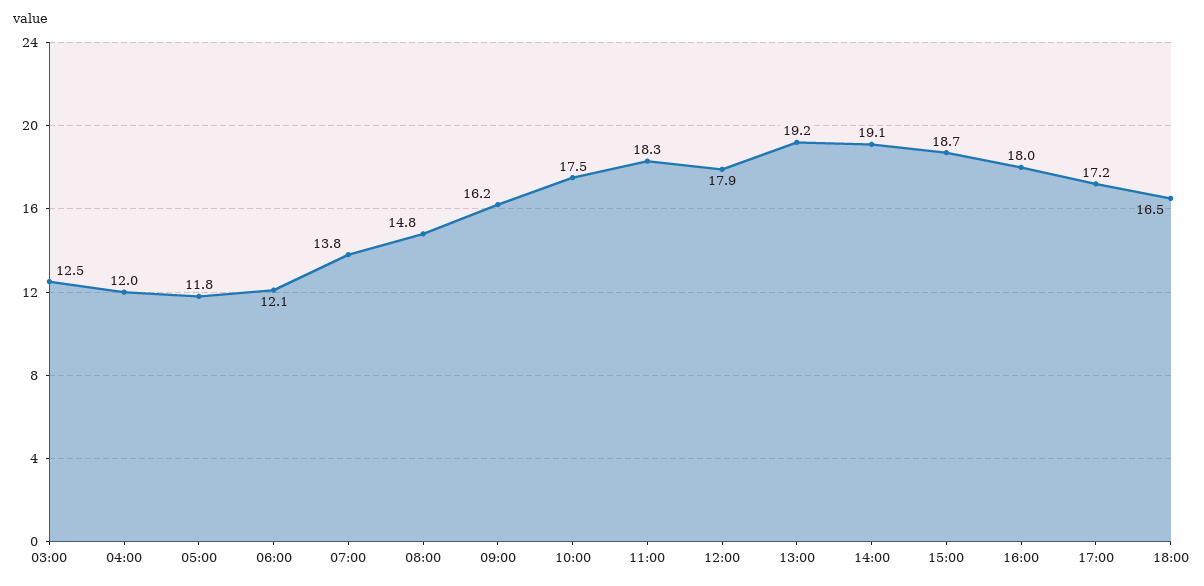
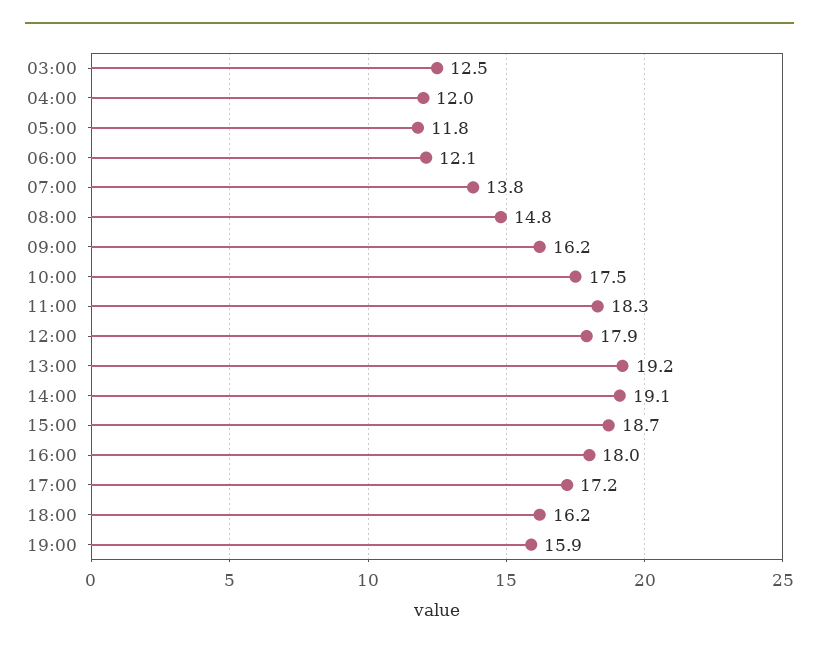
18:00: 16.5 -> 16.2
19:00: none -> 15.9

